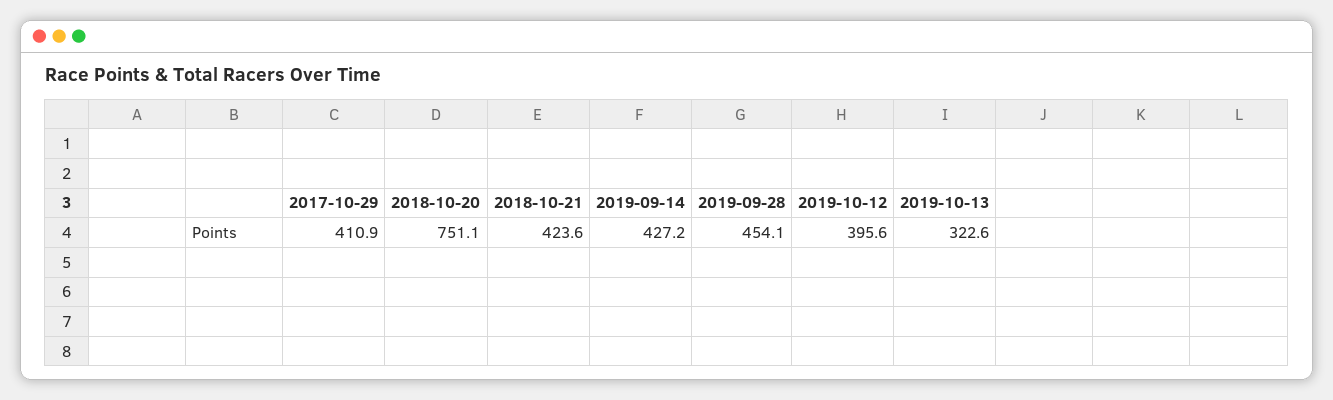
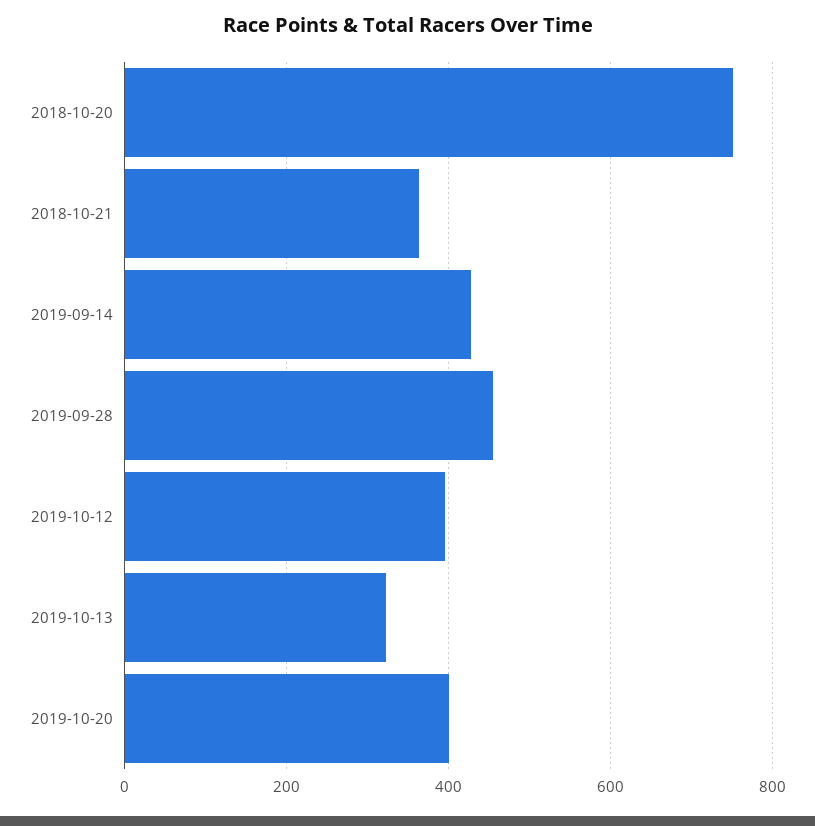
2017-10-29: 410.9 -> none
2018-10-21: 423.6 -> 360
2019-10-20: none -> 400

